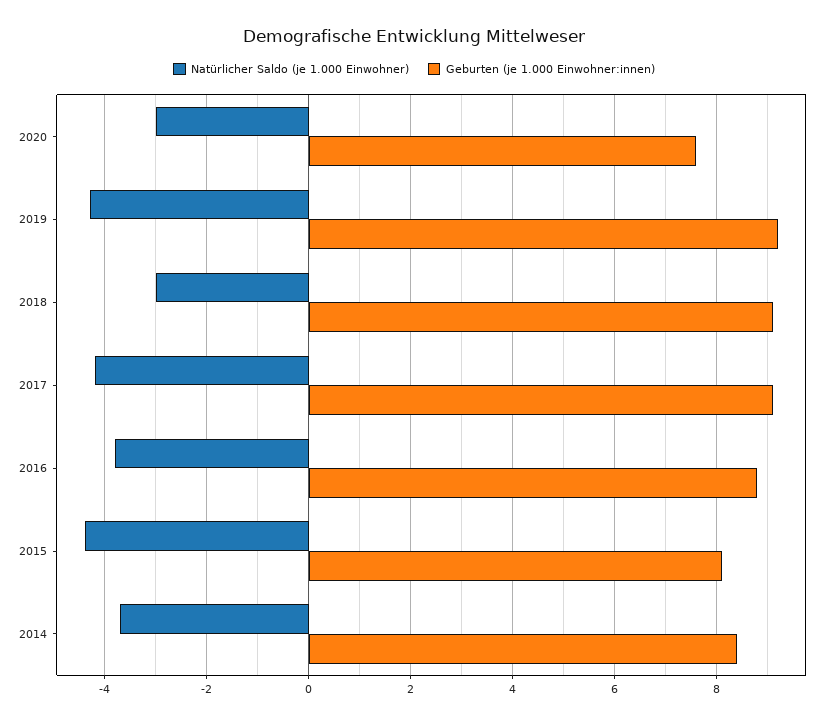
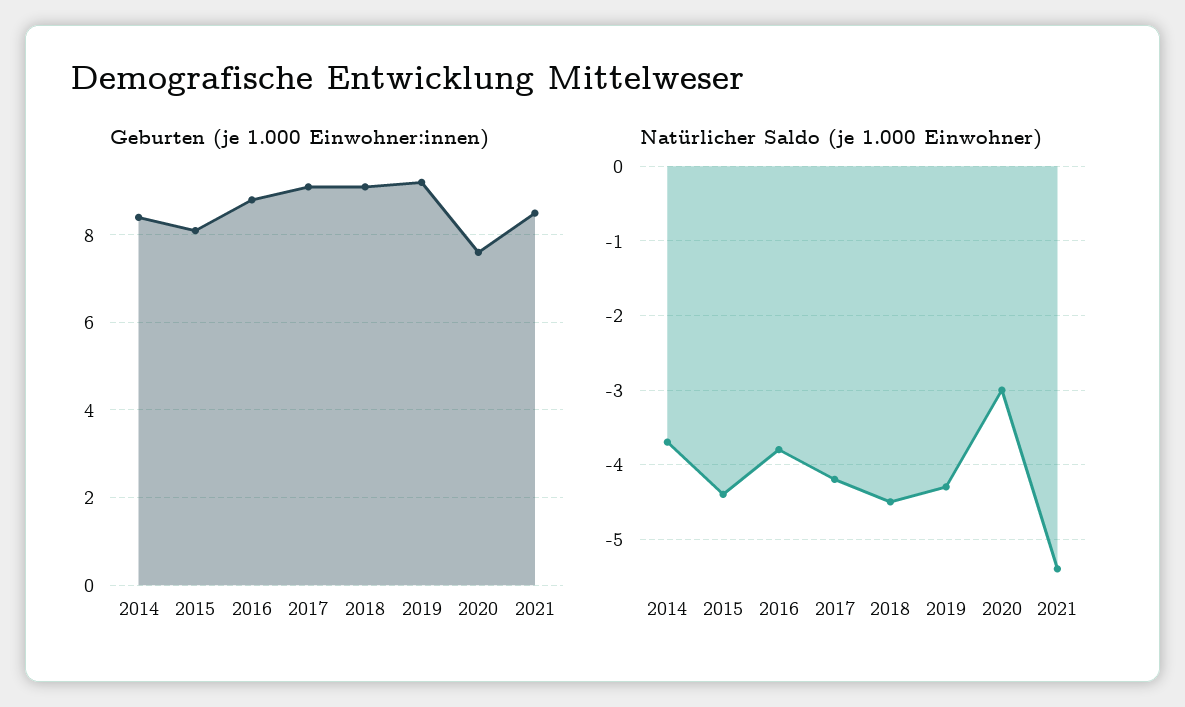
Natürlicher Saldo (je 1.000 Einwohner), 2018: -3 -> -4.5
Geburten (je 1.000 Einwohner:innen), 2021: none -> 8.5
Natürlicher Saldo (je 1.000 Einwohner), 2021: none -> -5.4

